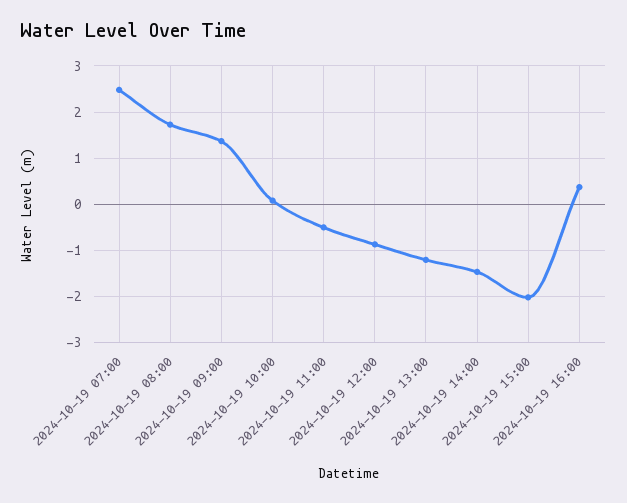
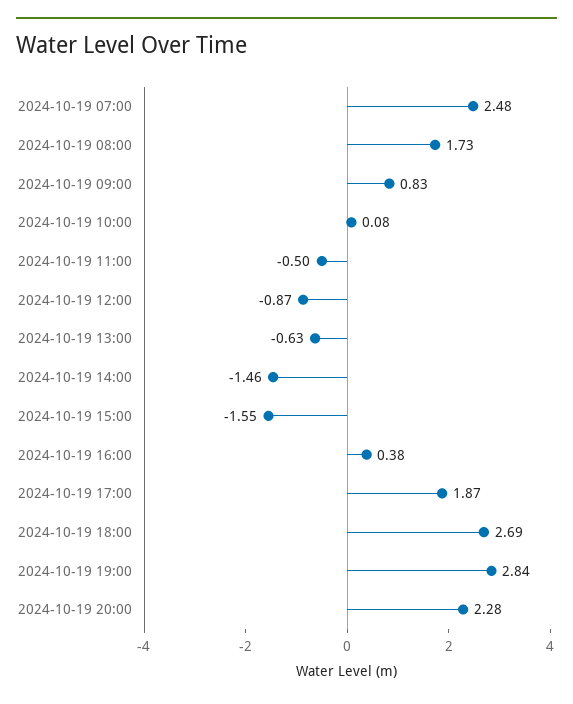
2024-10-19 09:00: 1.4 -> 0.83
2024-10-19 13:00: -1.2 -> -0.63
2024-10-19 15:00: -2 -> -1.55
2024-10-19 17:00: none -> 1.87
2024-10-19 18:00: none -> 2.69
2024-10-19 19:00: none -> 2.84
2024-10-19 20:00: none -> 2.28

